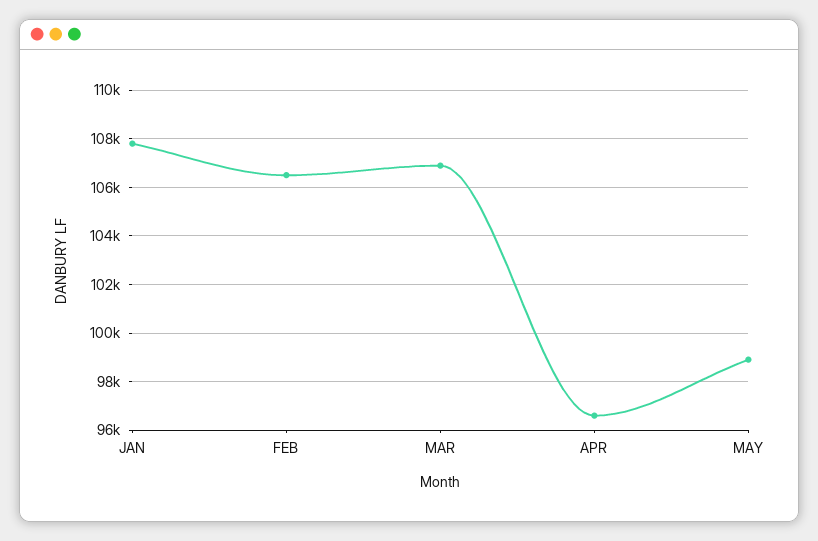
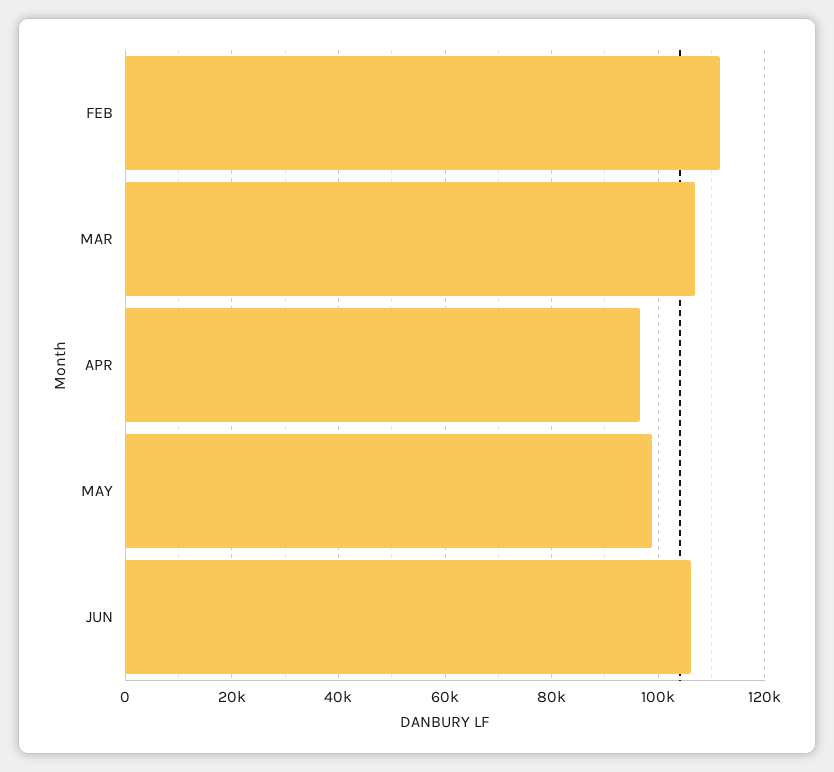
JAN: 107750 -> none
FEB: 106500 -> 112000
JUN: none -> 106000

